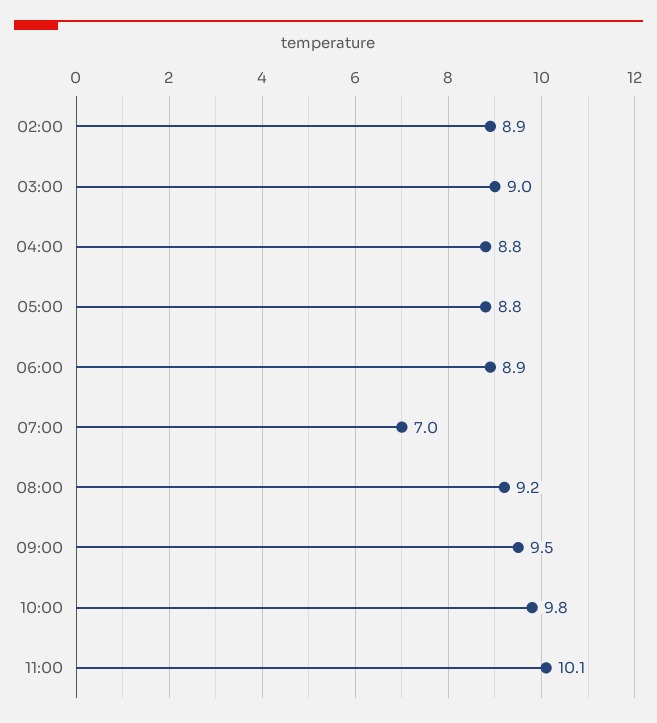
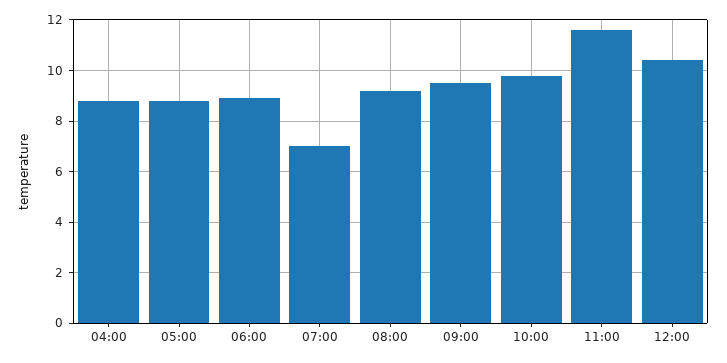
02:00: 8.9 -> none
03:00: 9 -> none
11:00: 10.1 -> 11.5
12:00: none -> 10.5

